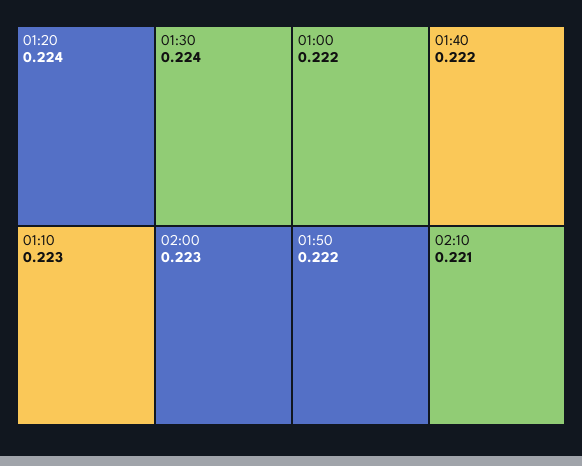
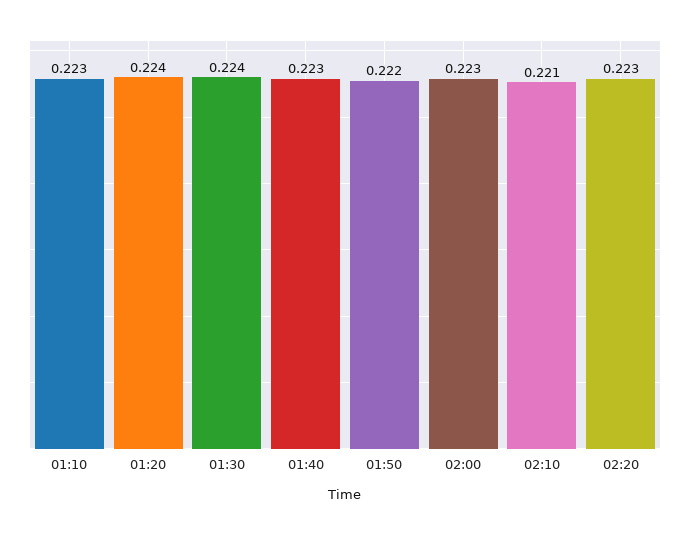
01:00: 0.222 -> none
01:40: 0.222 -> 0.223
02:20: none -> 0.223

